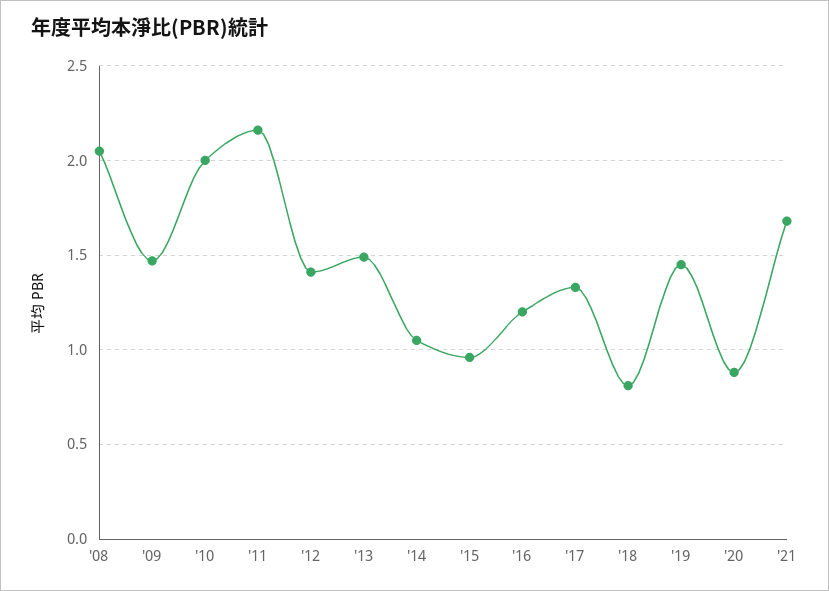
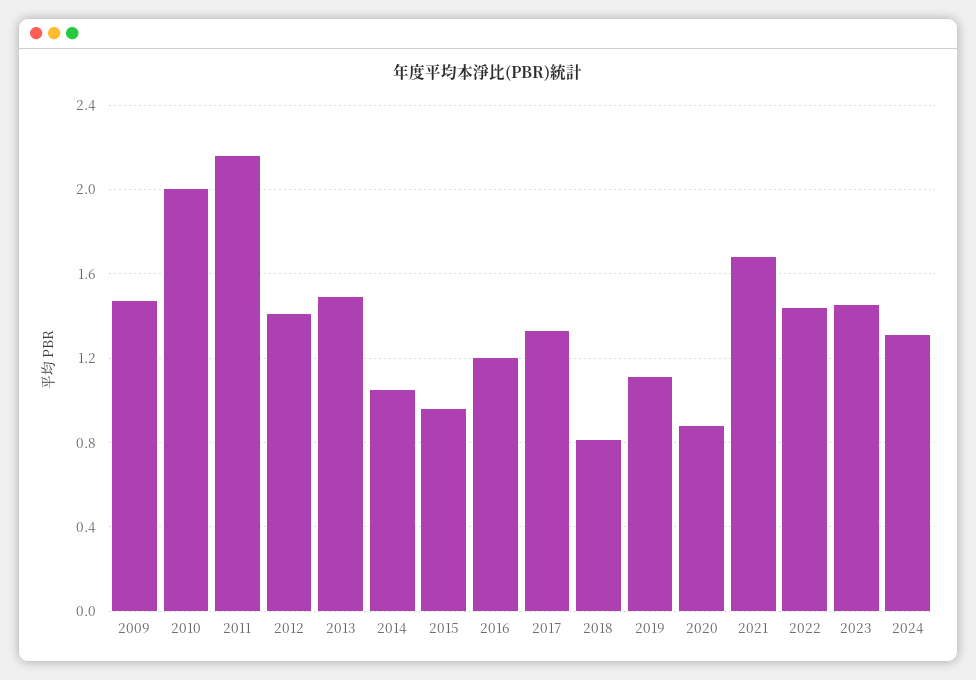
'08: 2.05 -> none
'19: 1.45 -> 1.1
2022: none -> 1.45
2023: none -> 1.45
2024: none -> 1.3

